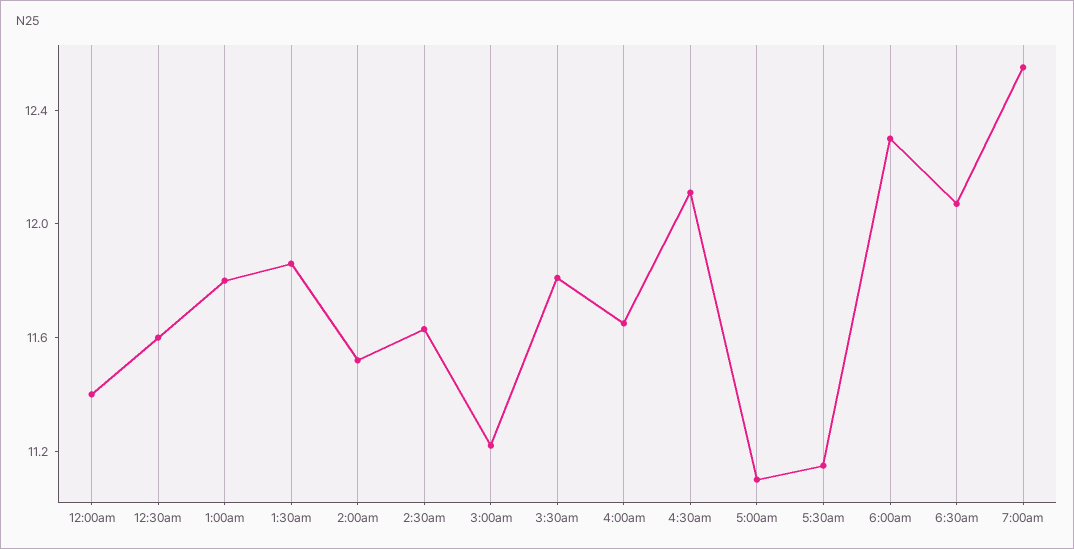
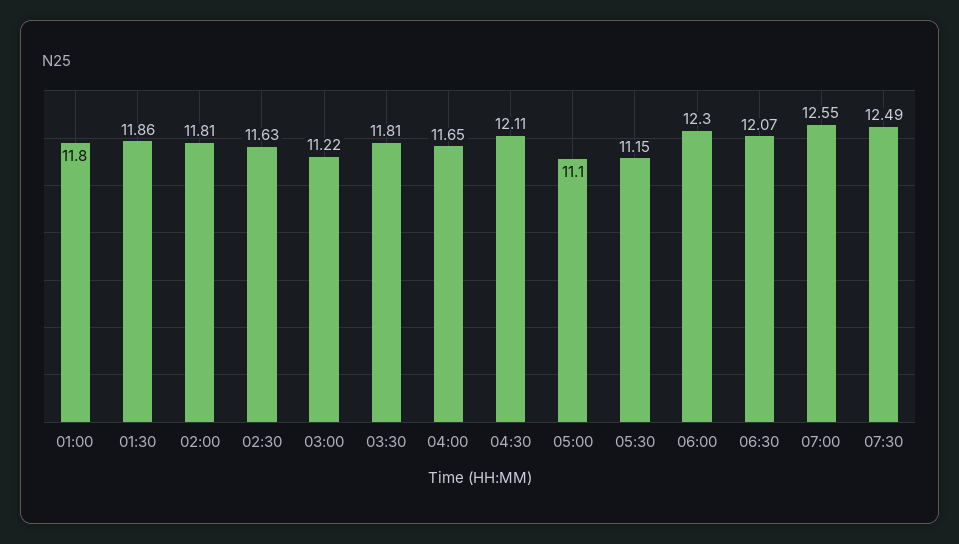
12:00am: 11.4 -> none
12:30am: 11.6 -> none
2:00am: 11.5 -> 11.81
07:30: none -> 12.49

